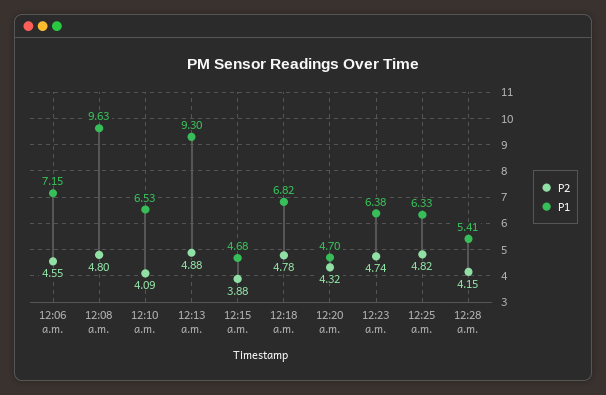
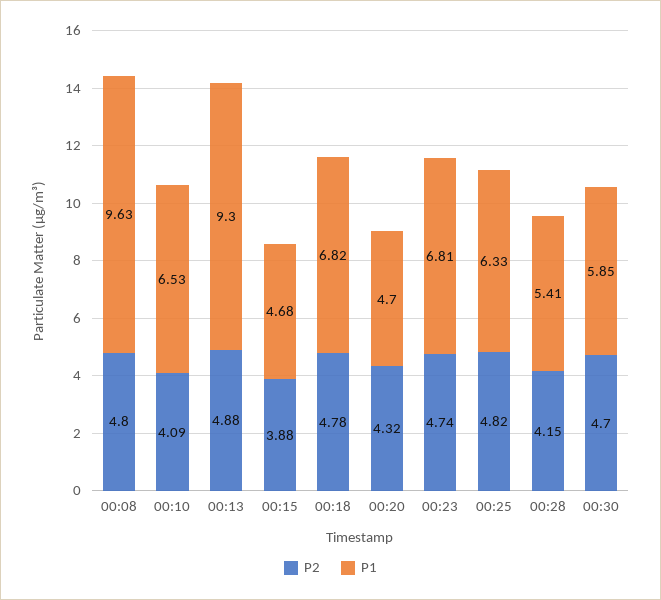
P2, 12:06 a.m.: 4.55 -> none
P1, 12:06 a.m.: 7.15 -> none
P1, 12:23 a.m.: 6.38 -> 6.81
P2, 00:30: none -> 4.7
P1, 00:30: none -> 5.85

